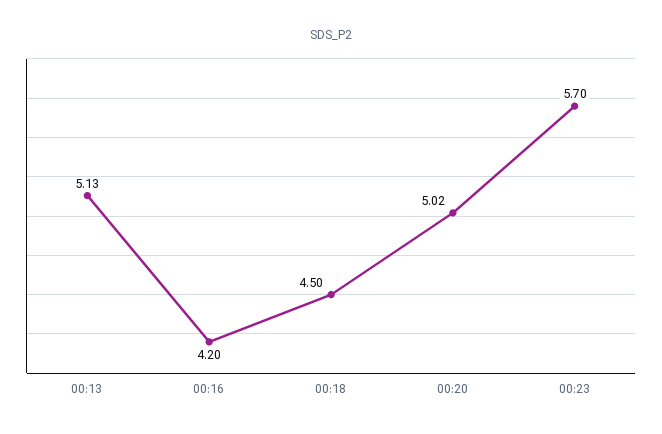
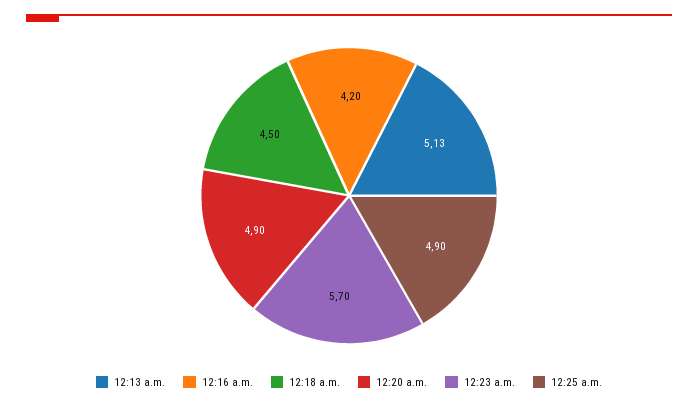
00:20: 5.02 -> 4.9
12:25 a.m.: none -> 4.9

